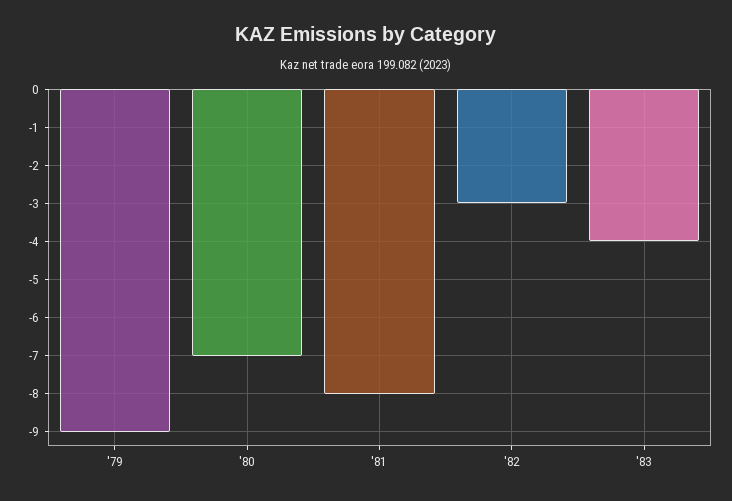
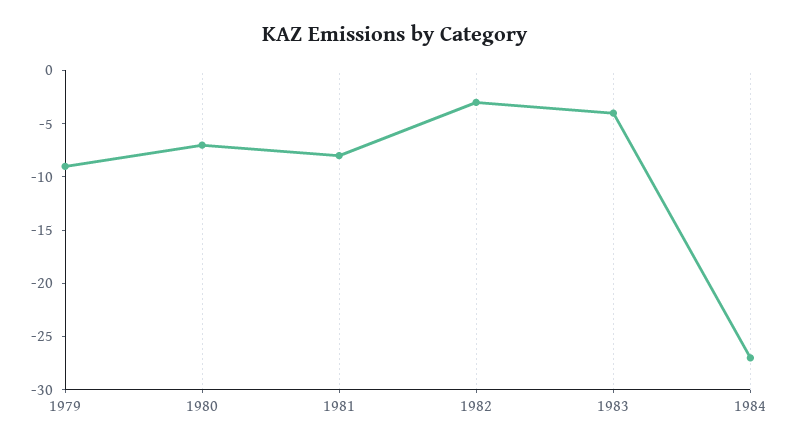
1984: none -> -27

